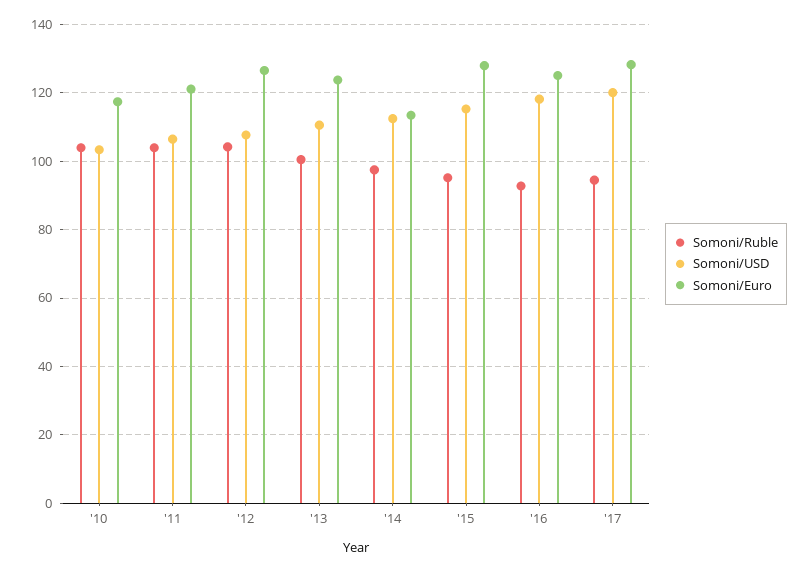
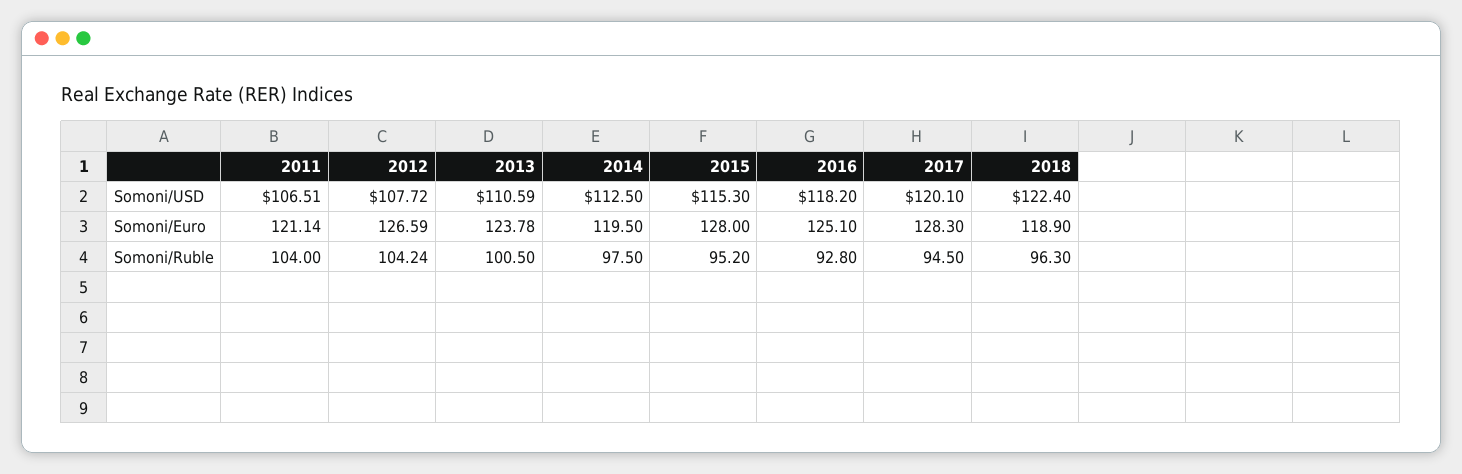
Somoni/Ruble, '10: 104 -> none
Somoni/USD, '10: 104 -> none
Somoni/Euro, '10: 118 -> none
Somoni/Euro, '14: 114 -> 119.5
Somoni/USD, 2018: none -> 122.4
Somoni/Euro, 2018: none -> 118.9
Somoni/Ruble, 2018: none -> 96.3

